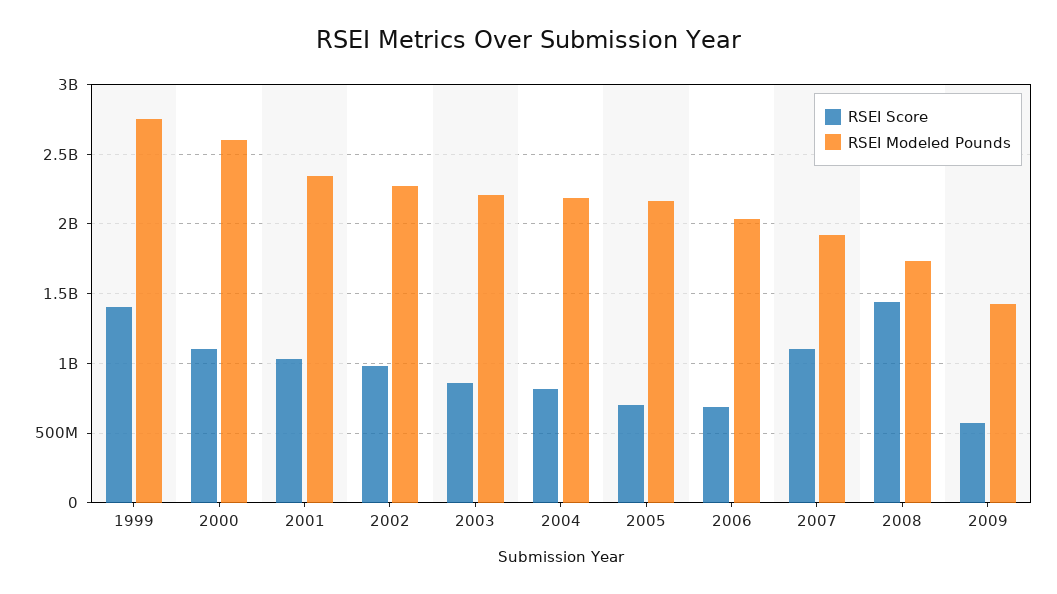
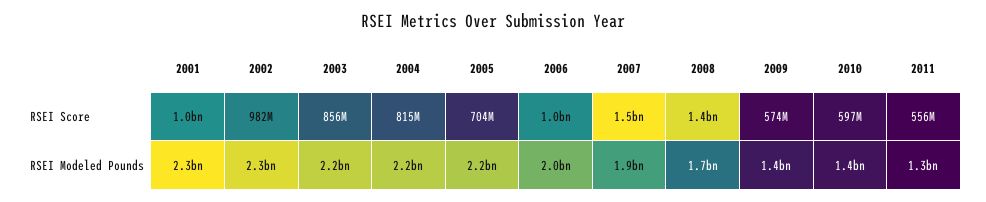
RSEI Score, 1999: 1400000000 -> none
RSEI Modeled Pounds, 1999: 2750000000 -> none
RSEI Score, 2000: 1100000000 -> none
RSEI Modeled Pounds, 2000: 2600000000 -> none
RSEI Score, 2006: 700000000 -> 1000000000
RSEI Score, 2007: 1100000000 -> 1500000000
RSEI Score, 2010: none -> 597000000
RSEI Score, 2011: none -> 556000000
RSEI Modeled Pounds, 2010: none -> 1400000000
RSEI Modeled Pounds, 2011: none -> 1300000000

